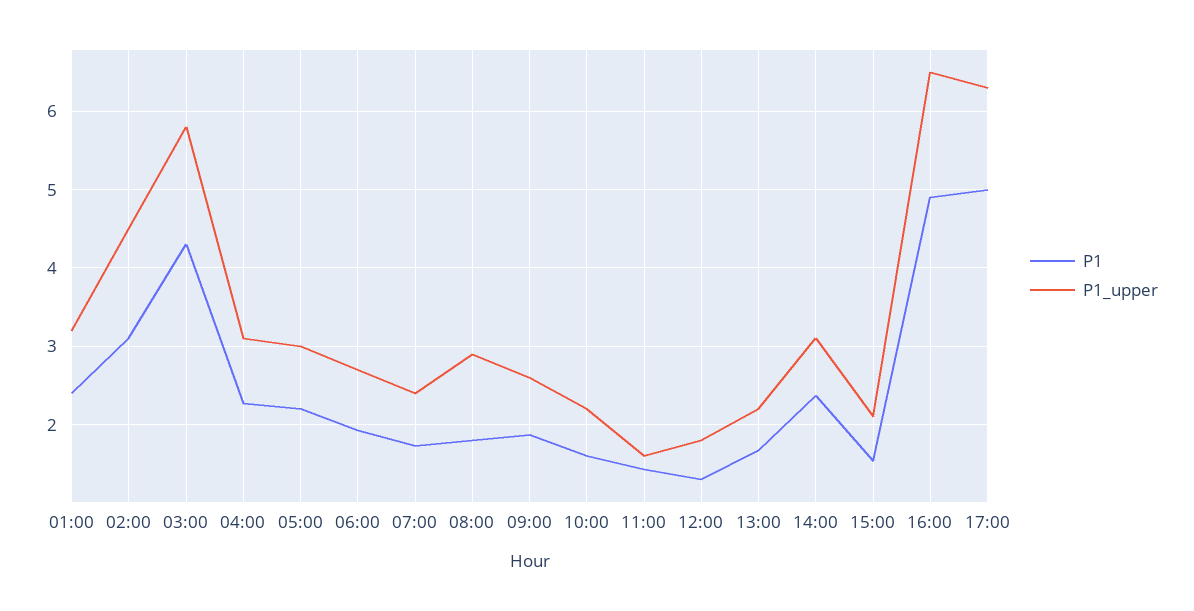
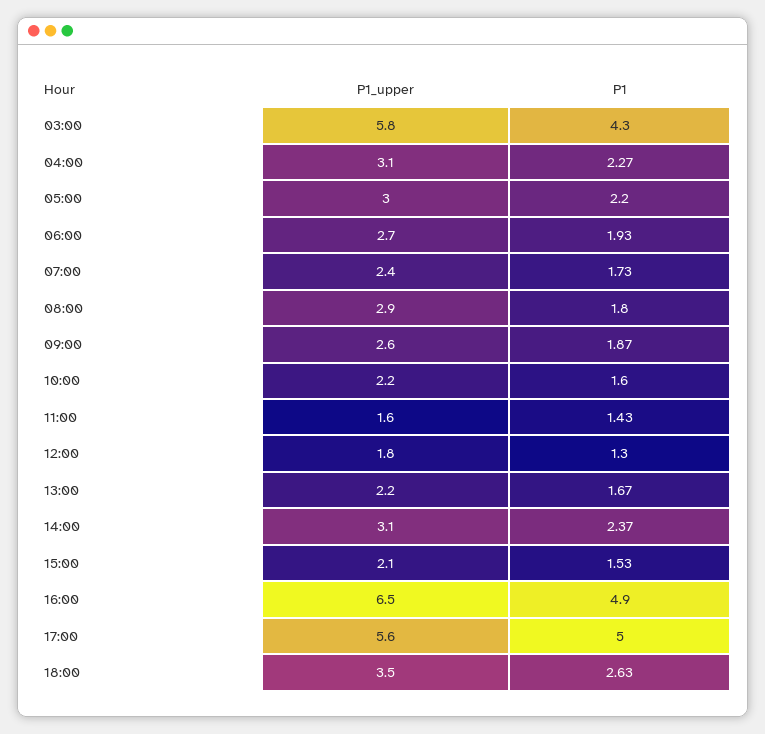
P1, 01:00: 2.4 -> none
P1_upper, 01:00: 3.2 -> none
P1, 02:00: 3.1 -> none
P1_upper, 02:00: 4.5 -> none
P1_upper, 17:00: 6.3 -> 5.6
P1_upper, 18:00: none -> 3.5
P1, 18:00: none -> 2.63

